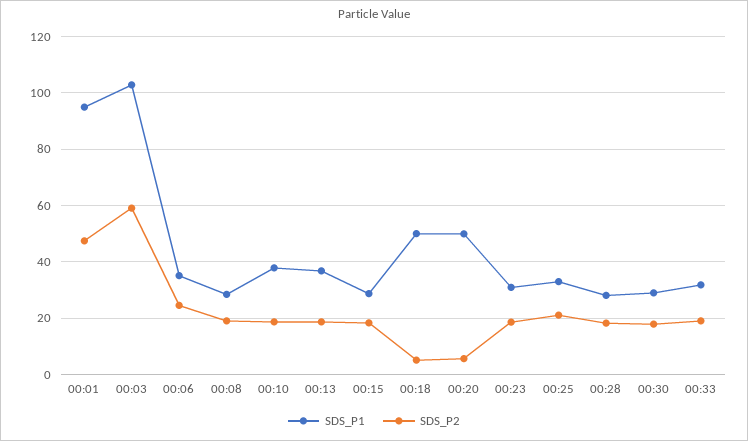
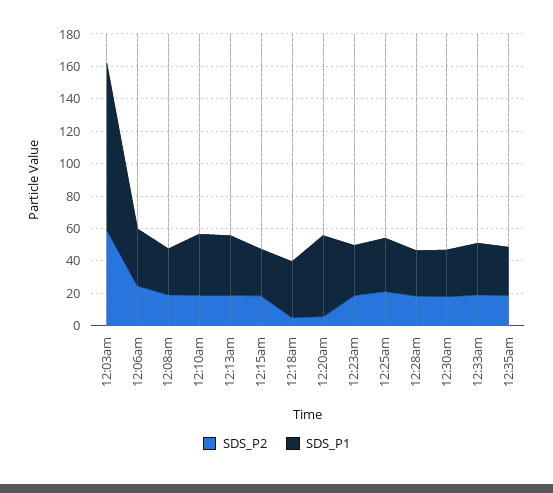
SDS_P1, 00:01: 95 -> none
SDS_P2, 00:01: 47.5 -> none
SDS_P1, 00:18: 50 -> 35
SDS_P2, 12:35am: none -> 20
SDS_P1, 12:35am: none -> 30

